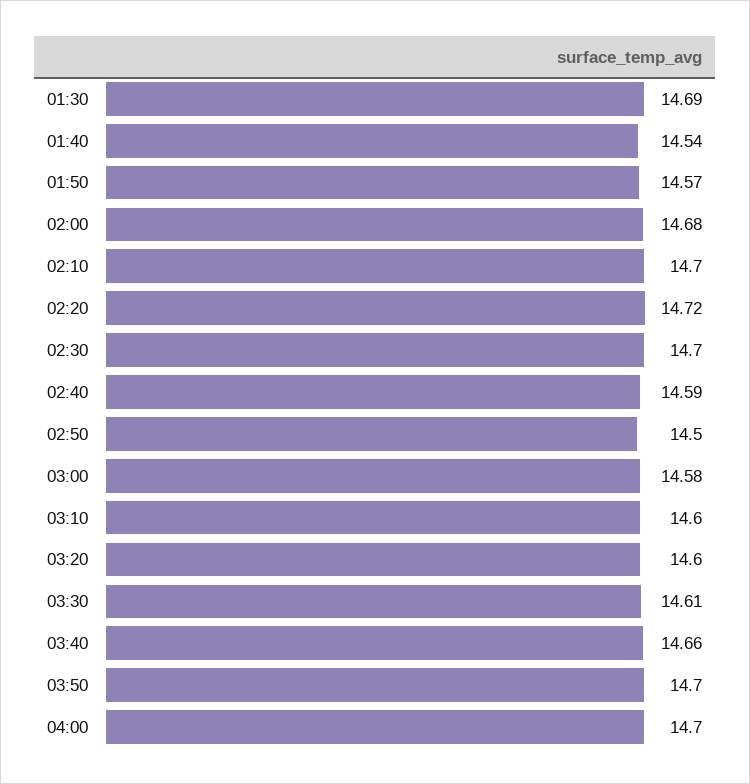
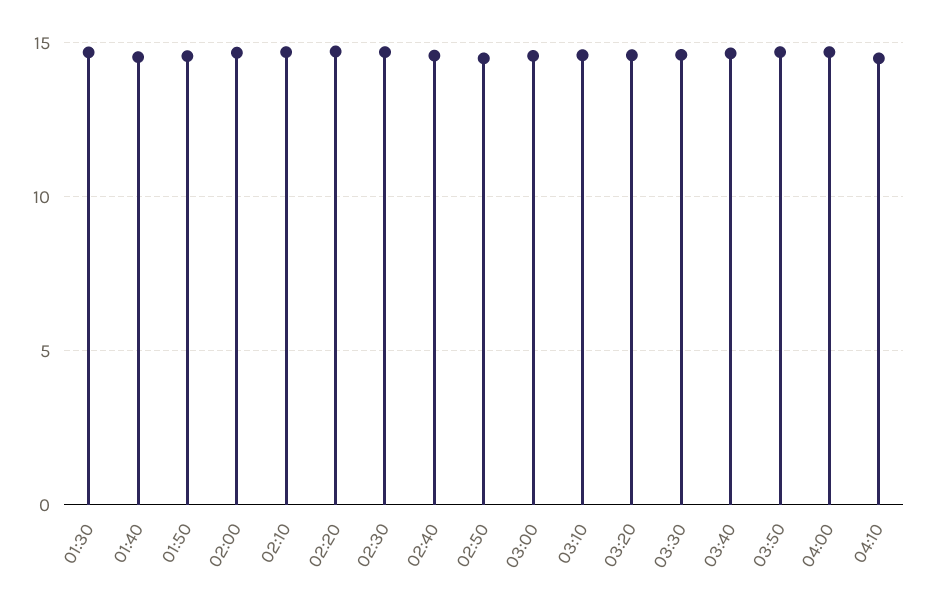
04:10: none -> 14.5

